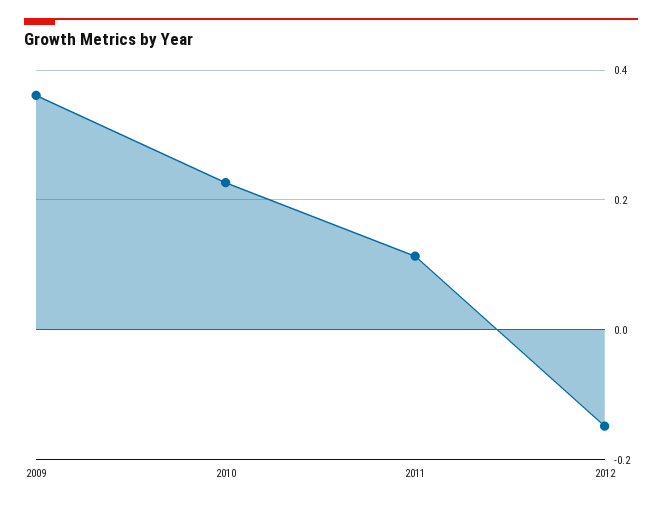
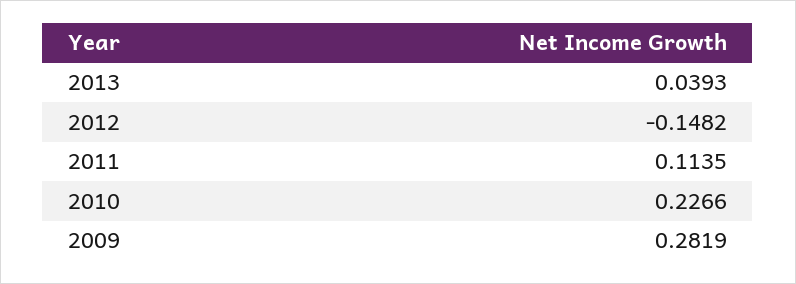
2009: 0.36 -> 0.2819
2013: none -> 0.0393

